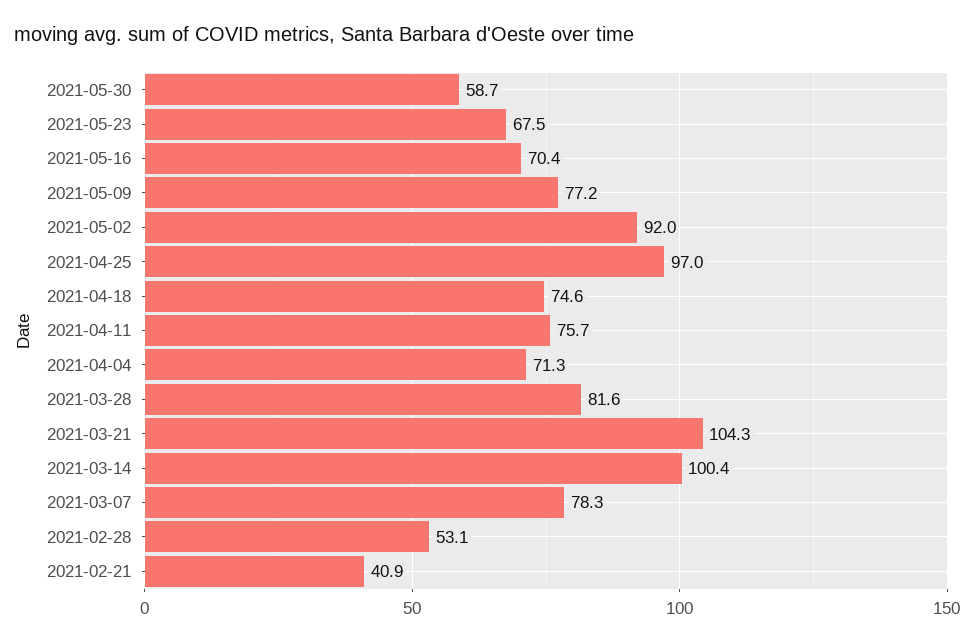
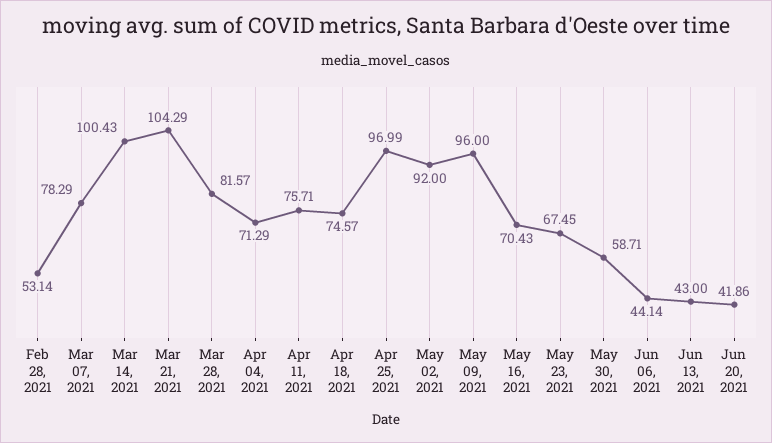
2021-05-09: 77.2 -> 96
2021-02-21: 40.9 -> none
Jun 06, 2021: none -> 44.14
Jun 13, 2021: none -> 43
Jun 20, 2021: none -> 41.86

